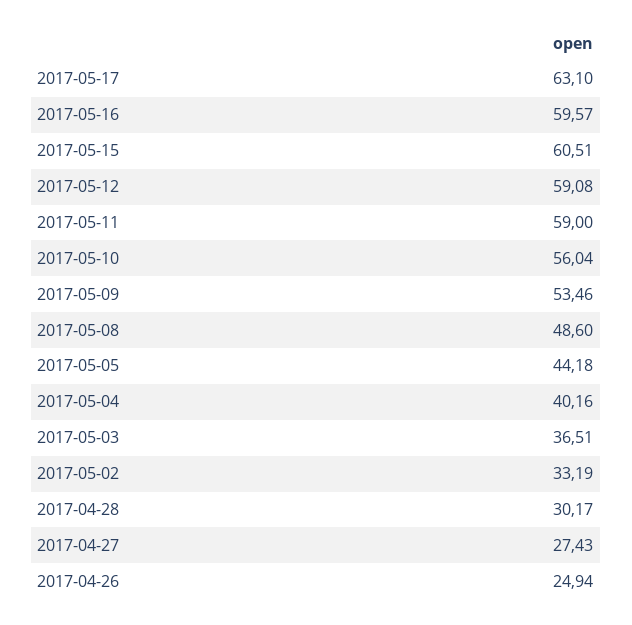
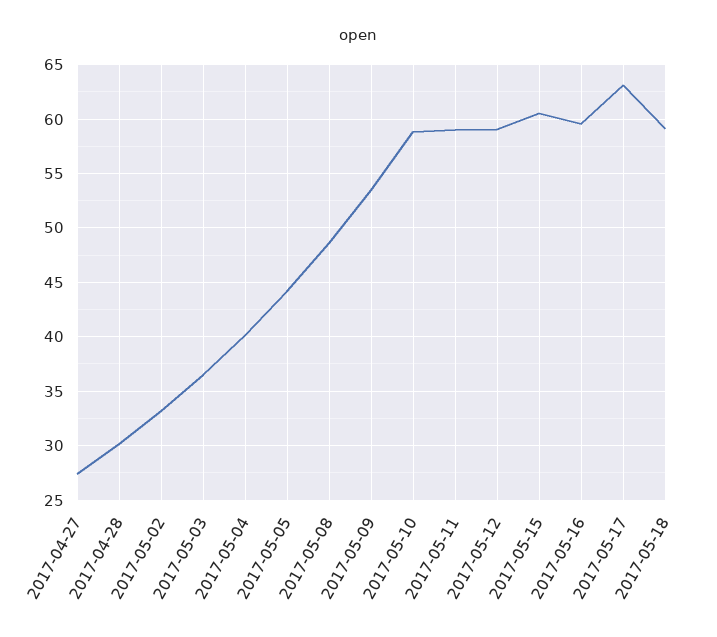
2017-05-10: 56.04 -> 59
2017-04-26: 24.94 -> none
2017-05-18: none -> 59

